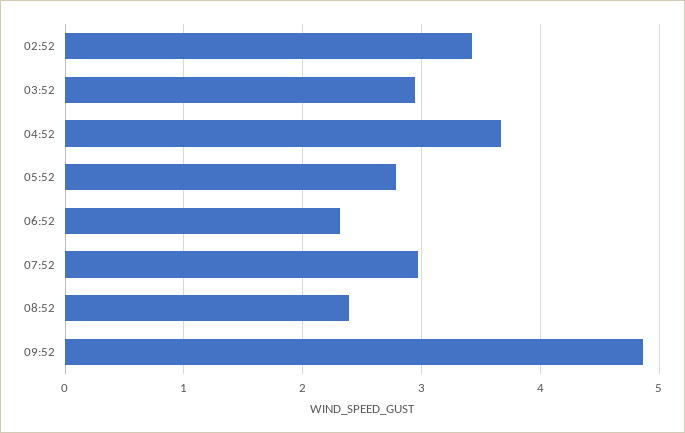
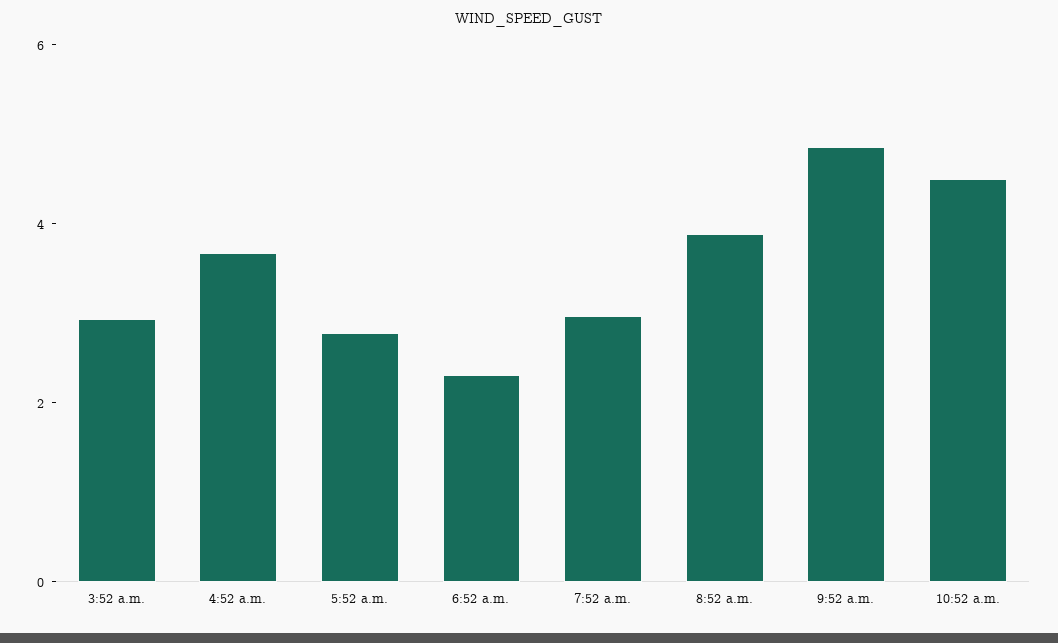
02:52: 3.4 -> none
08:52: 2.4 -> 4
10:52 a.m.: none -> 4.5

